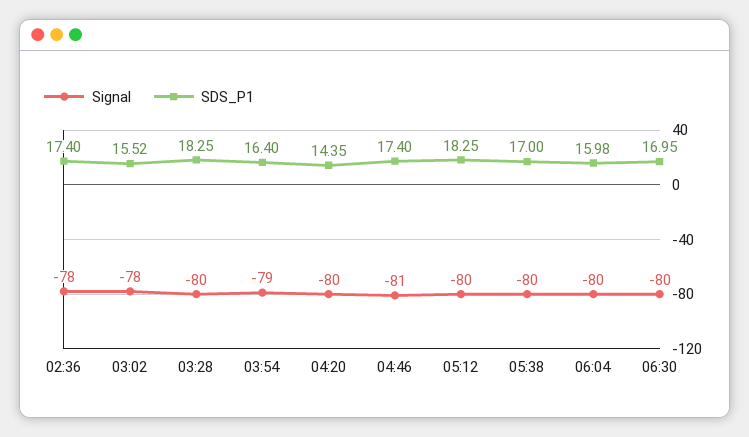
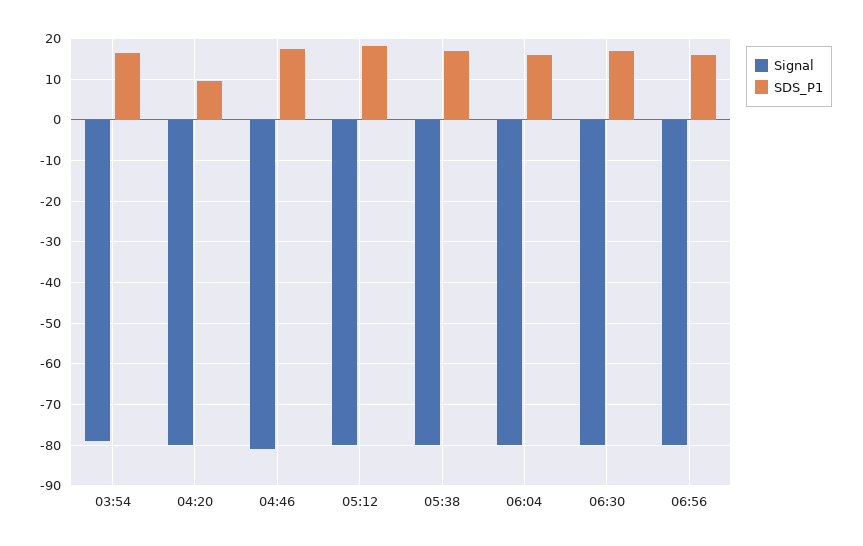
Signal, 02:36: -78 -> none
SDS_P1, 02:36: 17.4 -> none
Signal, 03:02: -78 -> none
SDS_P1, 03:02: 15.52 -> none
Signal, 03:28: -80 -> none
SDS_P1, 03:28: 18.25 -> none
SDS_P1, 04:20: 14.35 -> 10
Signal, 06:56: none -> -80
SDS_P1, 06:56: none -> 16

